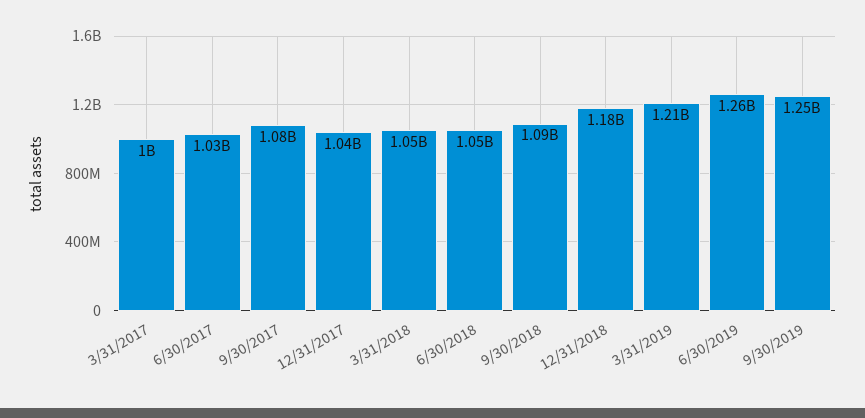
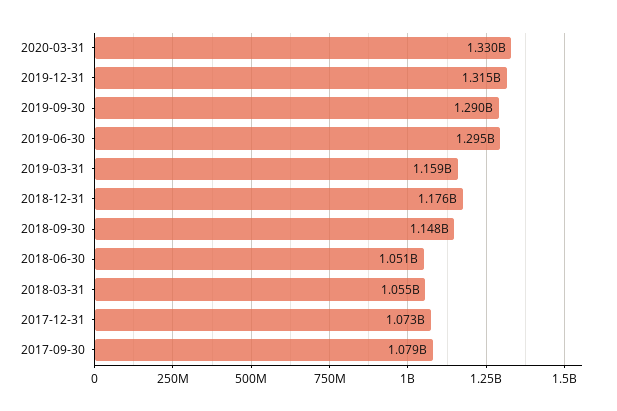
3/31/2017: 1000000000 -> none
6/30/2017: 1030000000 -> none
12/31/2017: 1040000000 -> 1073000000
9/30/2018: 1090000000 -> 1148000000
3/31/2019: 1210000000 -> 1159000000
6/30/2019: 1260000000 -> 1295000000
9/30/2019: 1250000000 -> 1290000000
2020-03-31: none -> 1330000000
2019-12-31: none -> 1315000000

